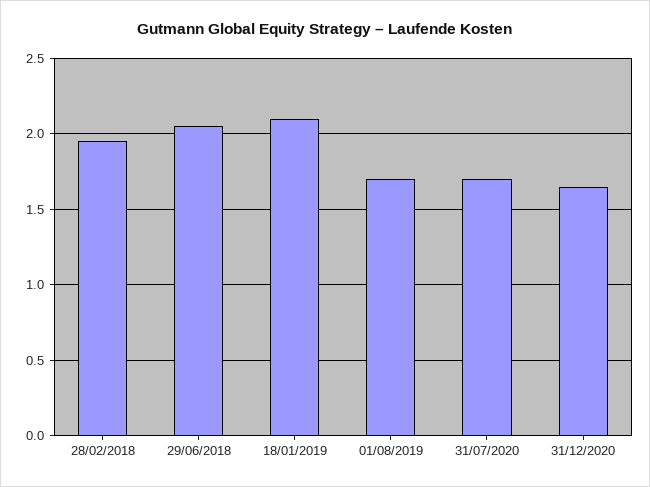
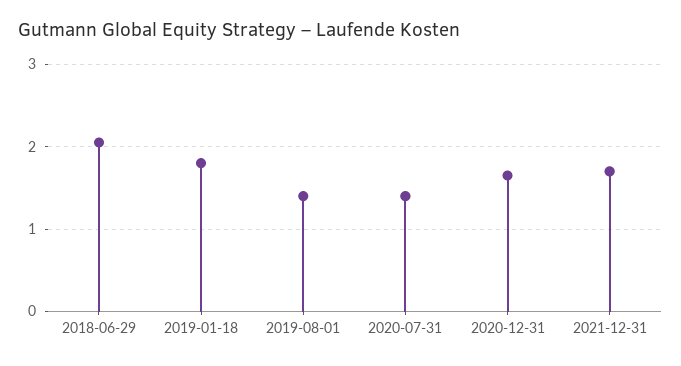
28/02/2018: 1.95 -> none
18/01/2019: 2.1 -> 1.8
01/08/2019: 1.7 -> 1.4
31/07/2020: 1.7 -> 1.4
2021-12-31: none -> 1.7

